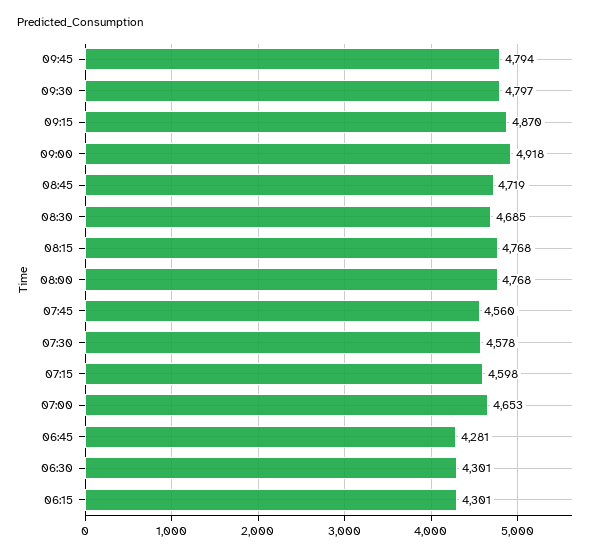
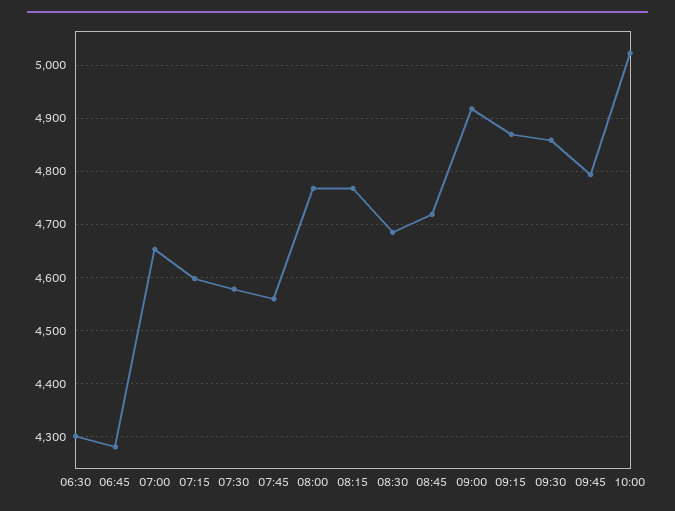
09:30: 4797 -> 4860
06:15: 4301 -> none
10:00: none -> 5020

